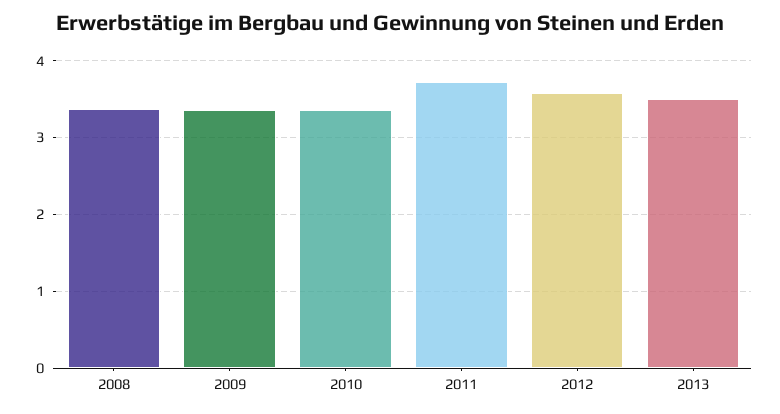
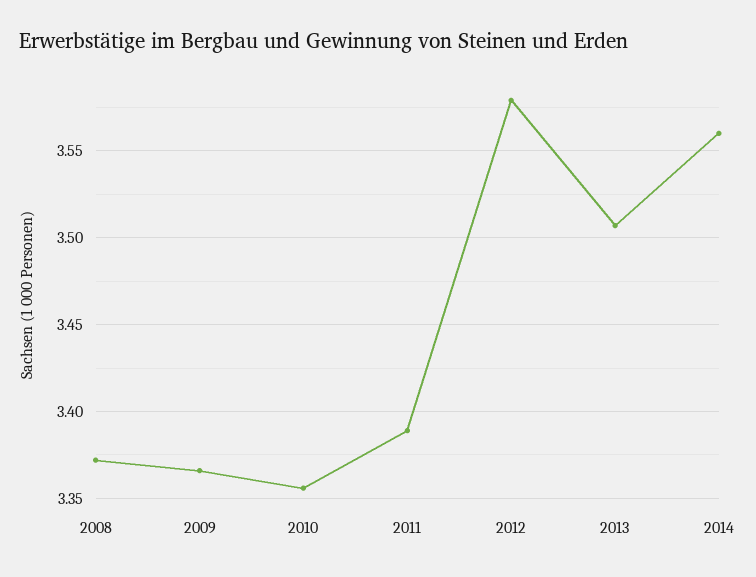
2011: 3.7 -> 3.39
2014: none -> 3.56

